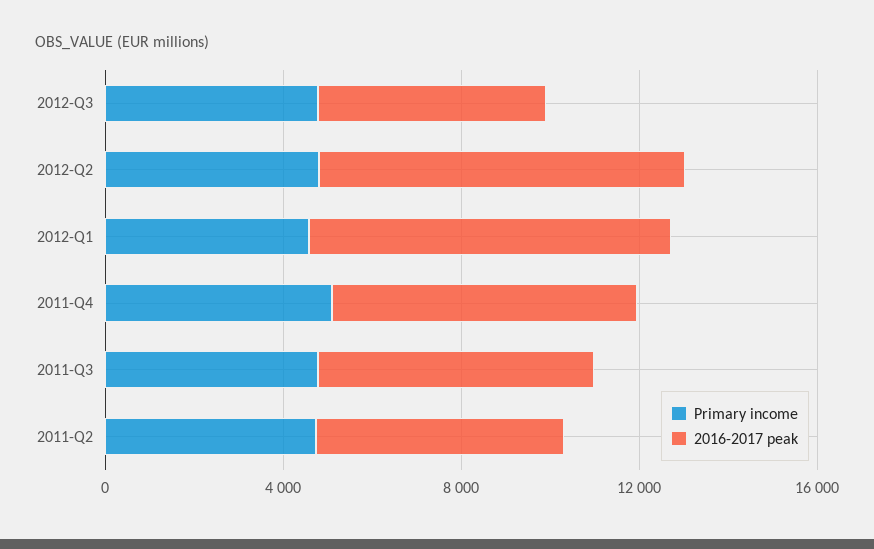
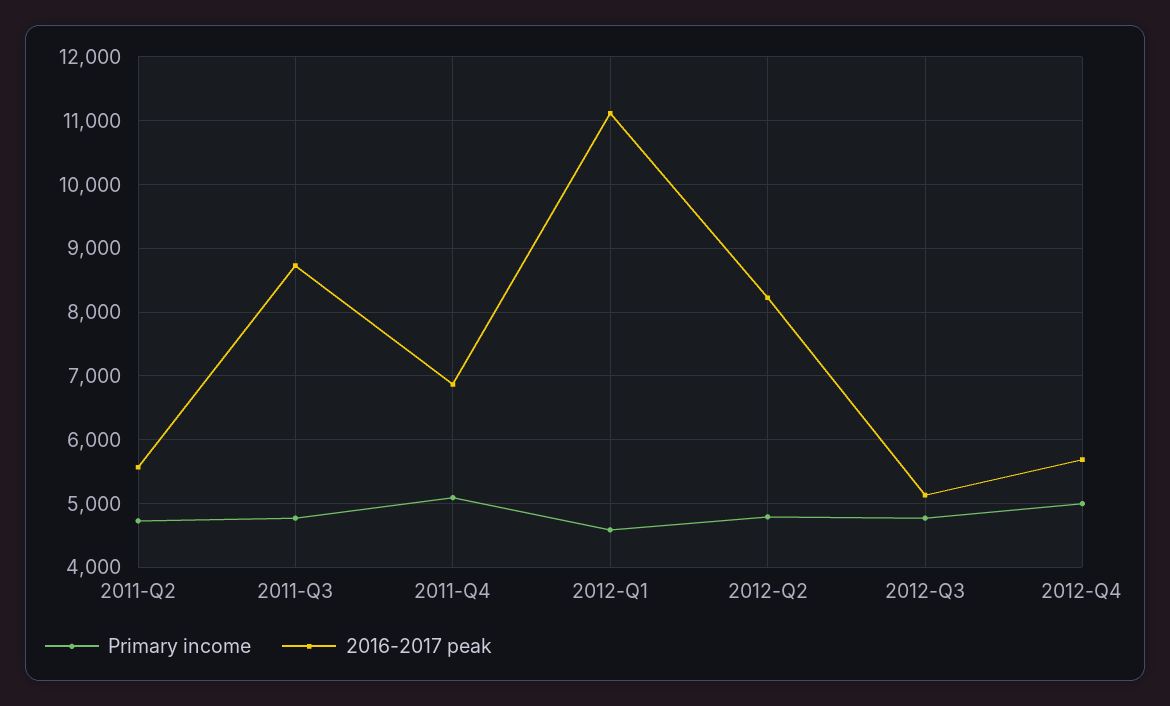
2016-2017 peak, 2012-Q1: 8000 -> 11100
2016-2017 peak, 2011-Q3: 6000 -> 8700
Primary income, 2012-Q4: none -> 5000
2016-2017 peak, 2012-Q4: none -> 5700

